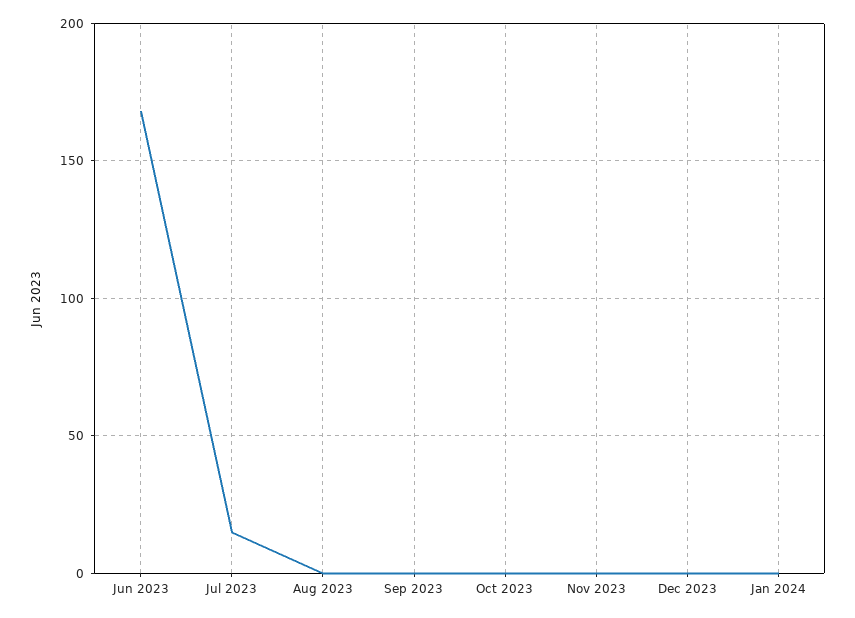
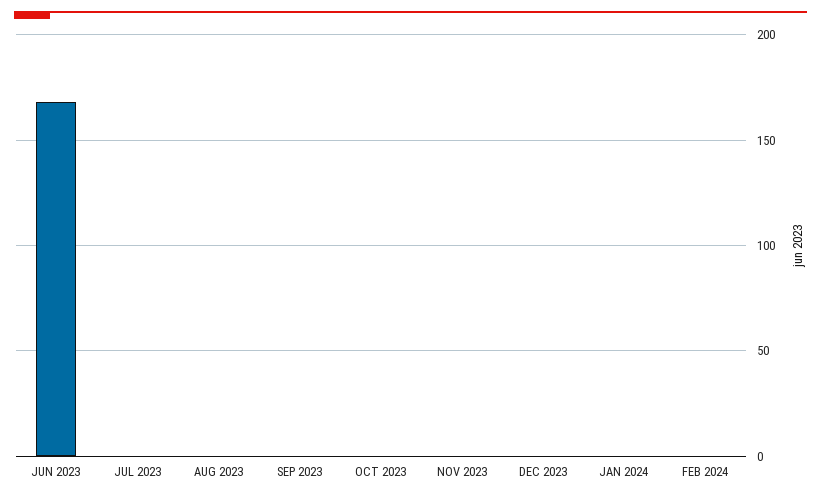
Jul 2023: 15 -> 0
FEB 2024: none -> 0

